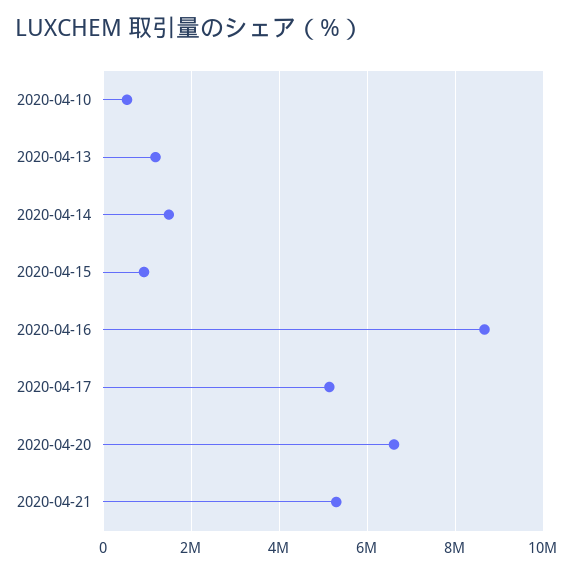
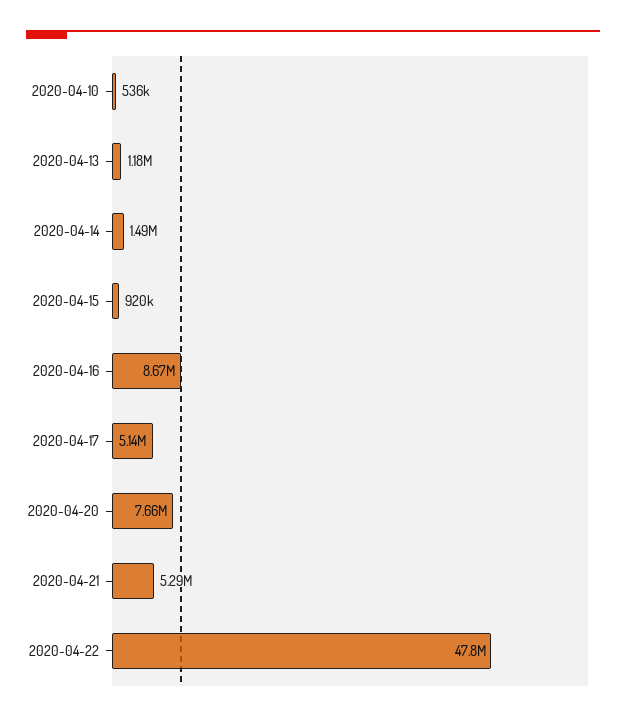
2020-04-20: 6600000 -> 7660000
2020-04-22: none -> 47800000

